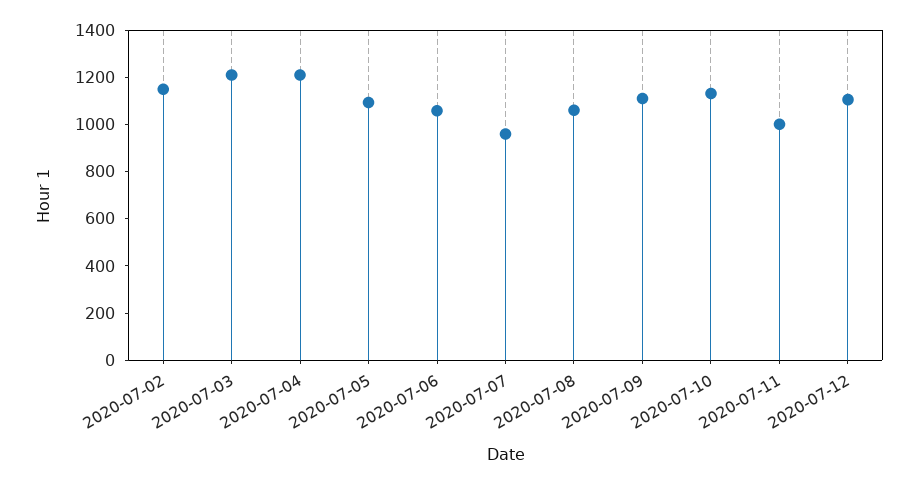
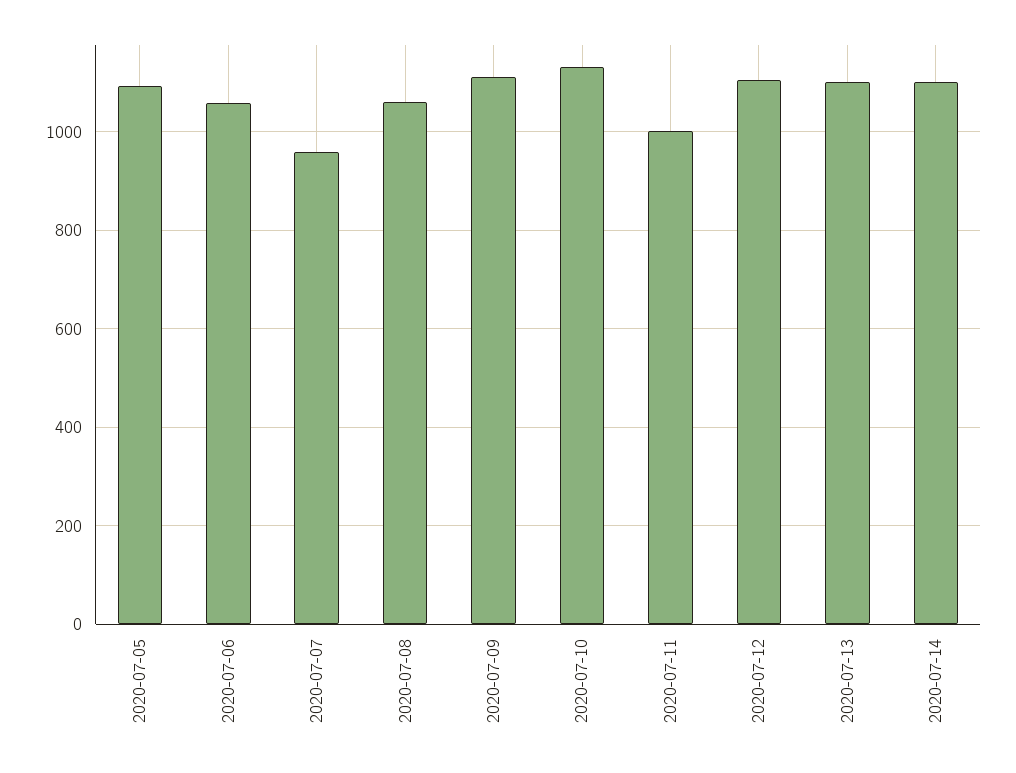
2020-07-02: 1150 -> none
2020-07-03: 1200 -> none
2020-07-04: 1200 -> none
2020-07-13: none -> 1100
2020-07-14: none -> 1100

